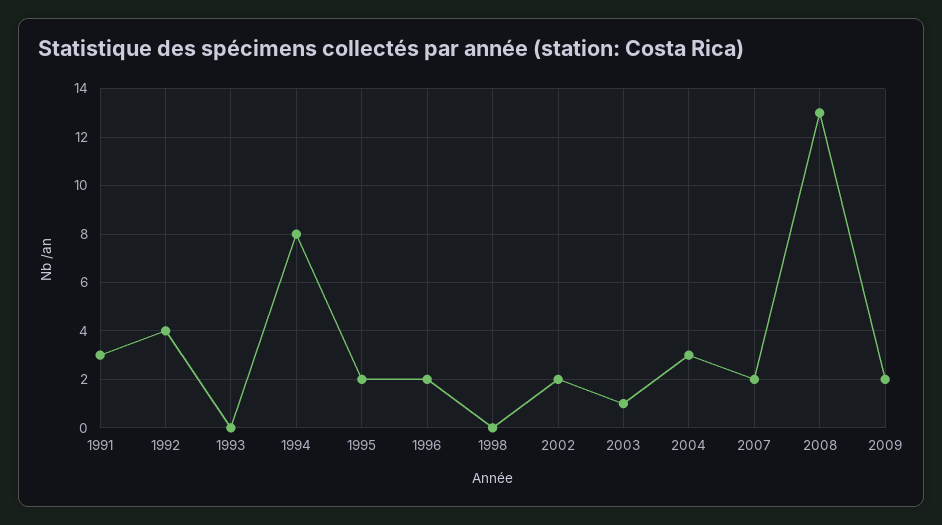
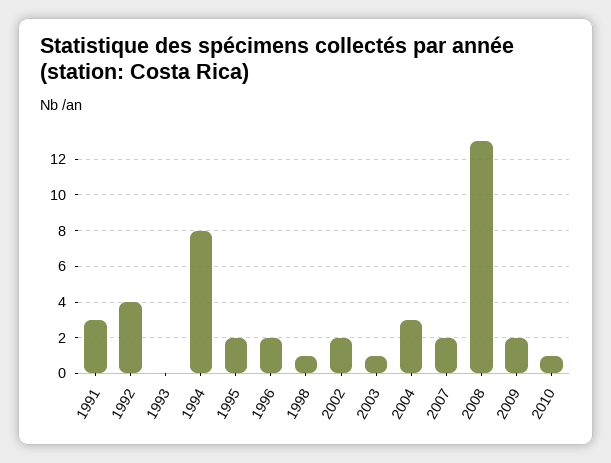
1998: 0 -> 1
2010: none -> 1

